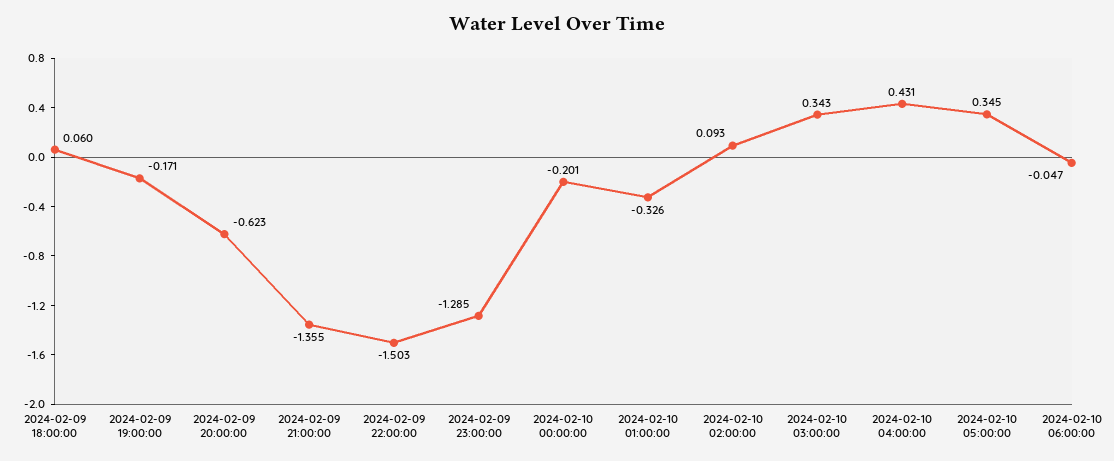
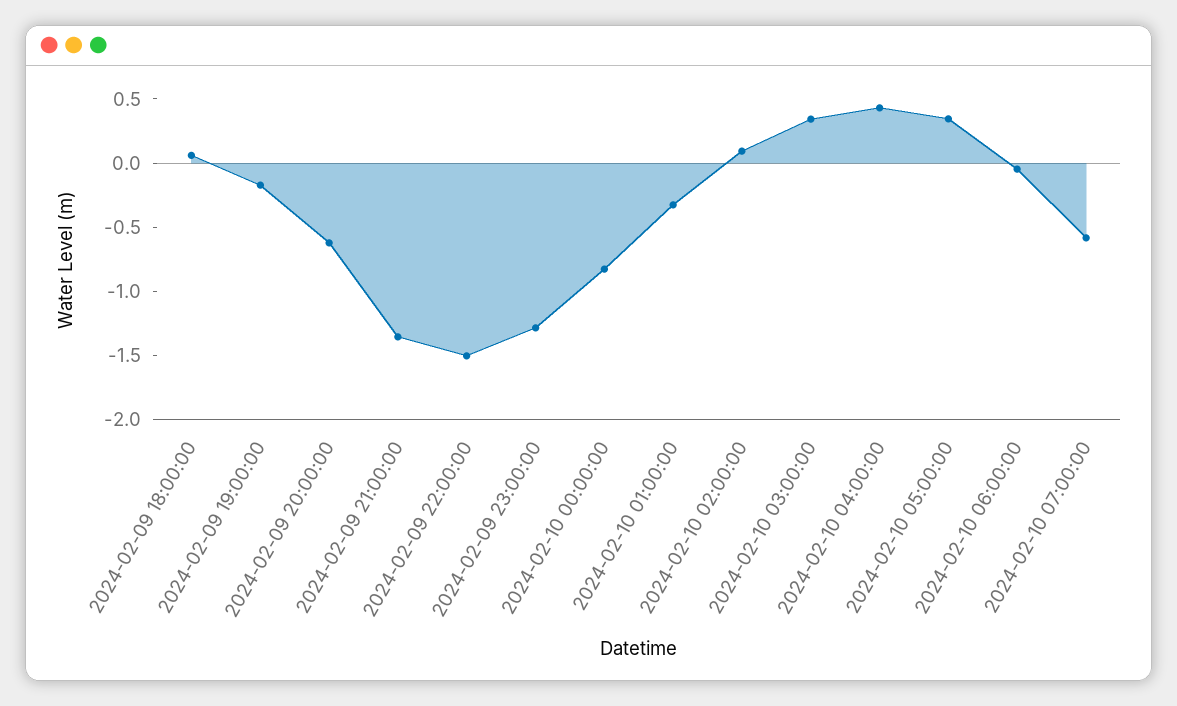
2024-02-10 00:00:00: -0.201 -> -0.8
2024-02-10 07:00:00: none -> -0.6

